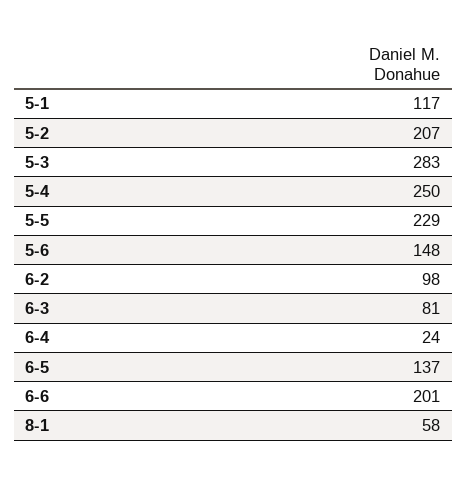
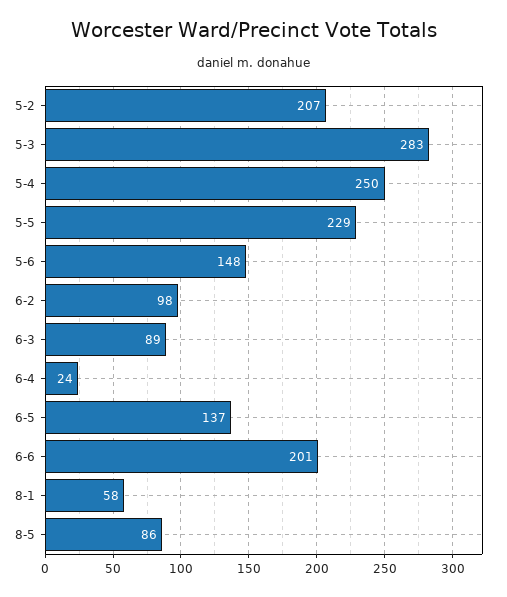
5-1: 117 -> none
6-3: 81 -> 89
8-5: none -> 86

